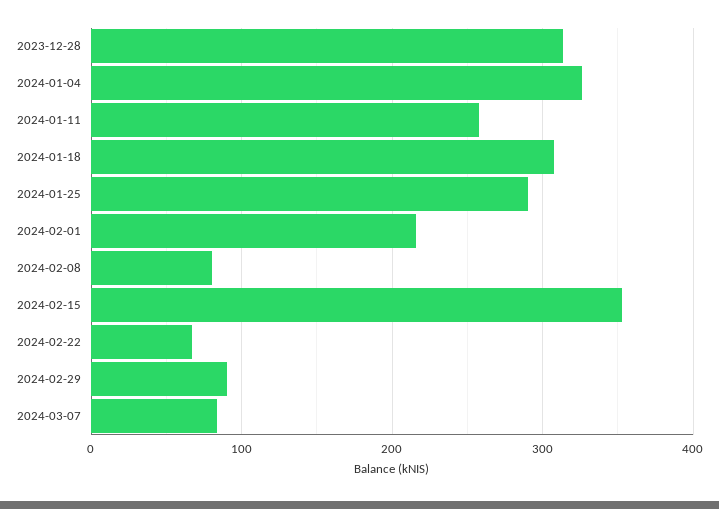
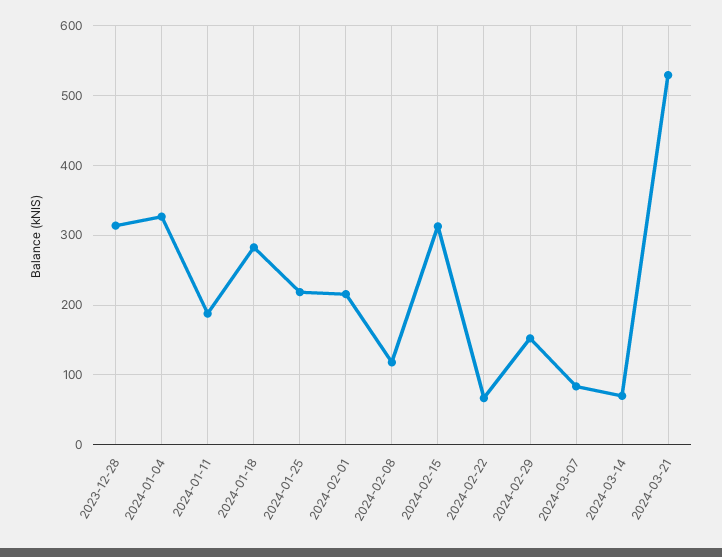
2024-01-11: 260 -> 190
2024-01-18: 310 -> 280
2024-01-25: 290 -> 220
2024-02-08: 80 -> 120
2024-02-15: 350 -> 310
2024-02-29: 90 -> 150
2024-03-14: none -> 70
2024-03-21: none -> 530

